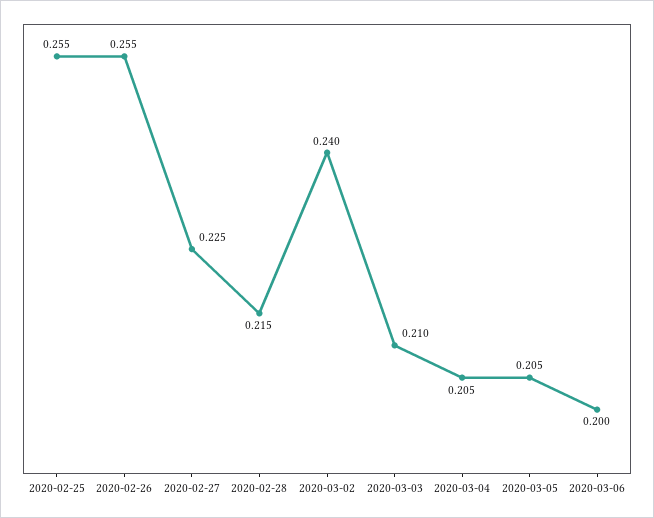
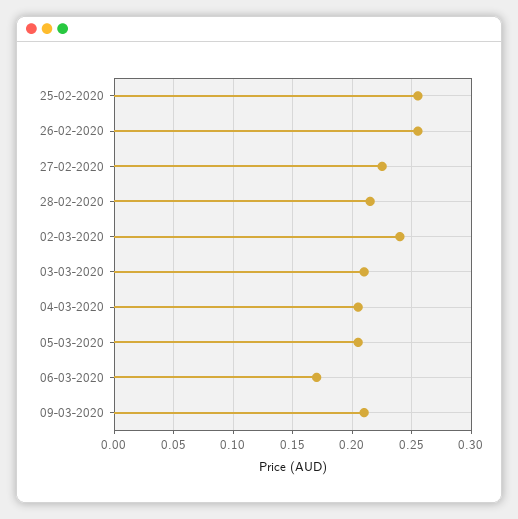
2020-03-06: 0.2 -> 0.17
09-03-2020: none -> 0.21

